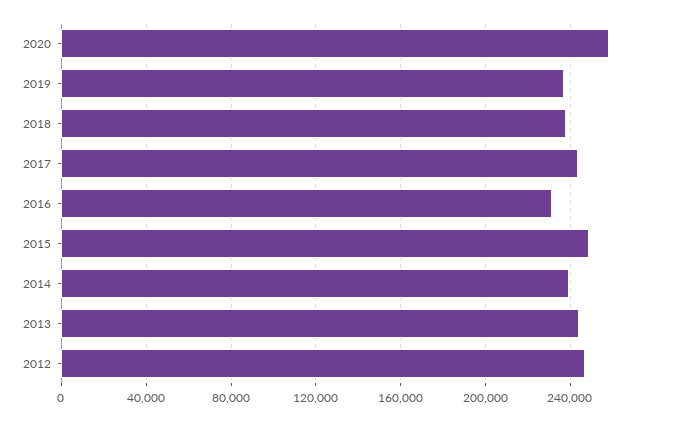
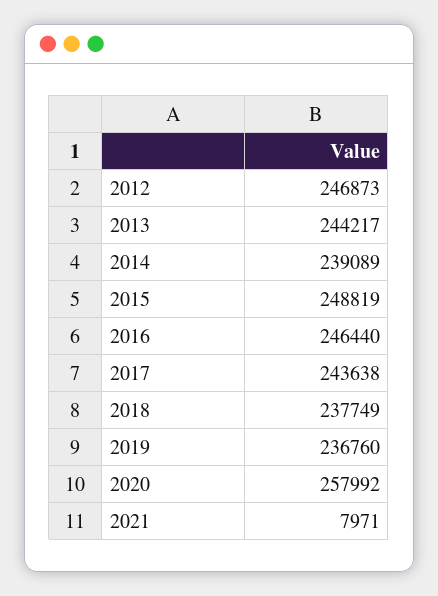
2016: 230000 -> 246440
2021: none -> 7971

